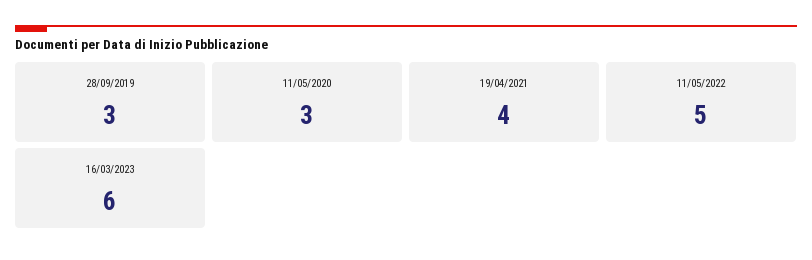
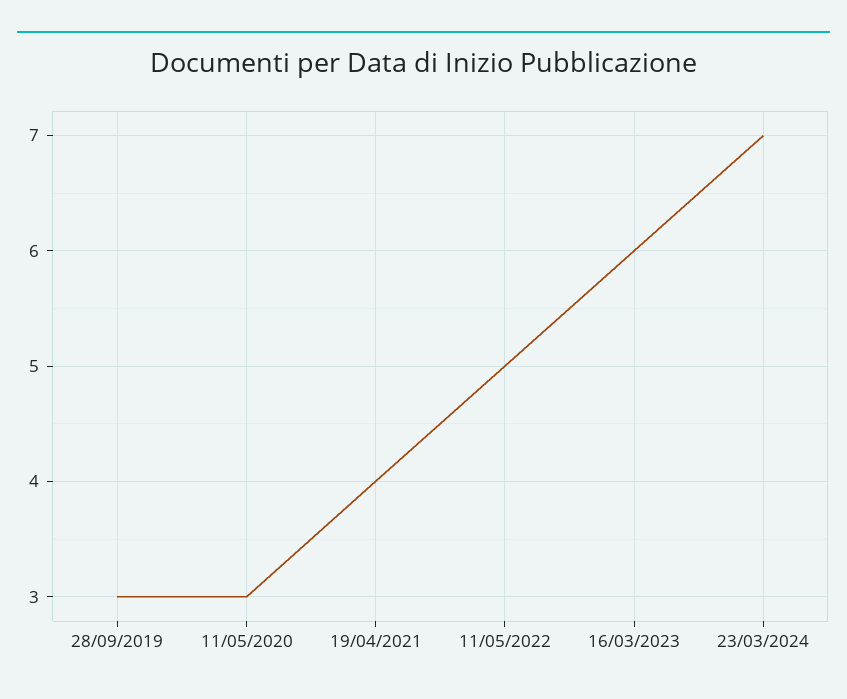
23/03/2024: none -> 7

